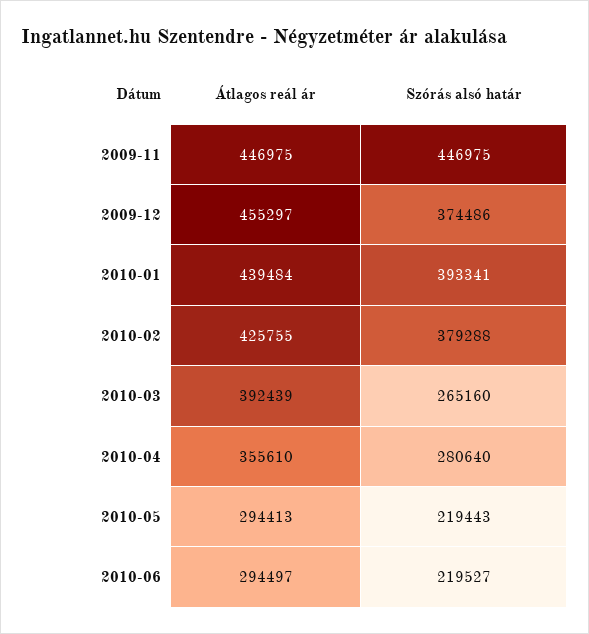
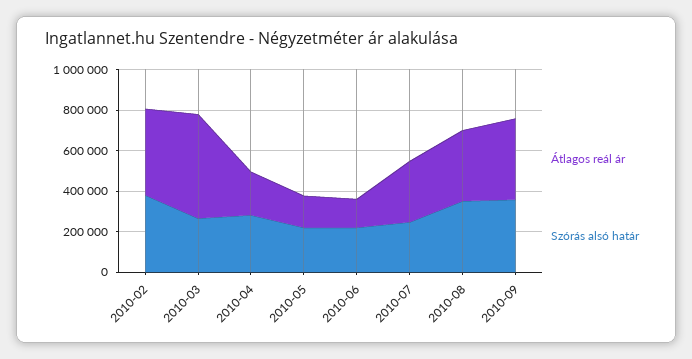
Átlagos reál ár, 2009-11: 446975 -> none
Szórás alsó határ, 2009-11: 446975 -> none
Átlagos reál ár, 2009-12: 455297 -> none
Szórás alsó határ, 2009-12: 374486 -> none
Átlagos reál ár, 2010-01: 439484 -> none
Szórás alsó határ, 2010-01: 393341 -> none
Átlagos reál ár, 2010-03: 392439 -> 500000
Átlagos reál ár, 2010-04: 355610 -> 200000
Átlagos reál ár, 2010-05: 294413 -> 150000
Átlagos reál ár, 2010-06: 294497 -> 150000
Átlagos reál ár, 2010-07: none -> 300000
Szórás alsó határ, 2010-07: none -> 250000
Átlagos reál ár, 2010-08: none -> 350000
Szórás alsó határ, 2010-08: none -> 350000
Átlagos reál ár, 2010-09: none -> 400000
Szórás alsó határ, 2010-09: none -> 350000

